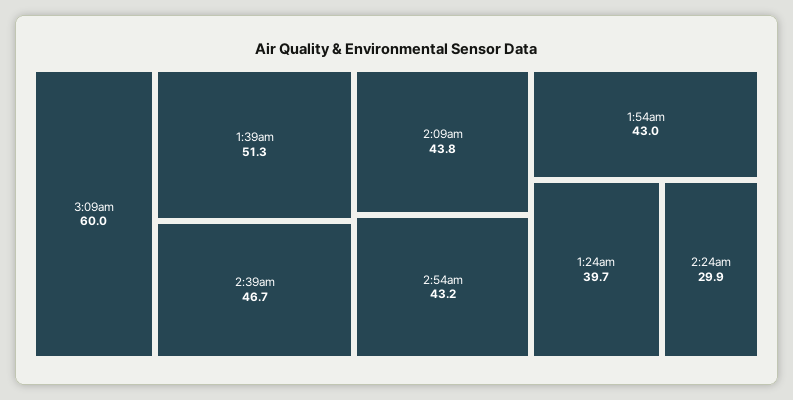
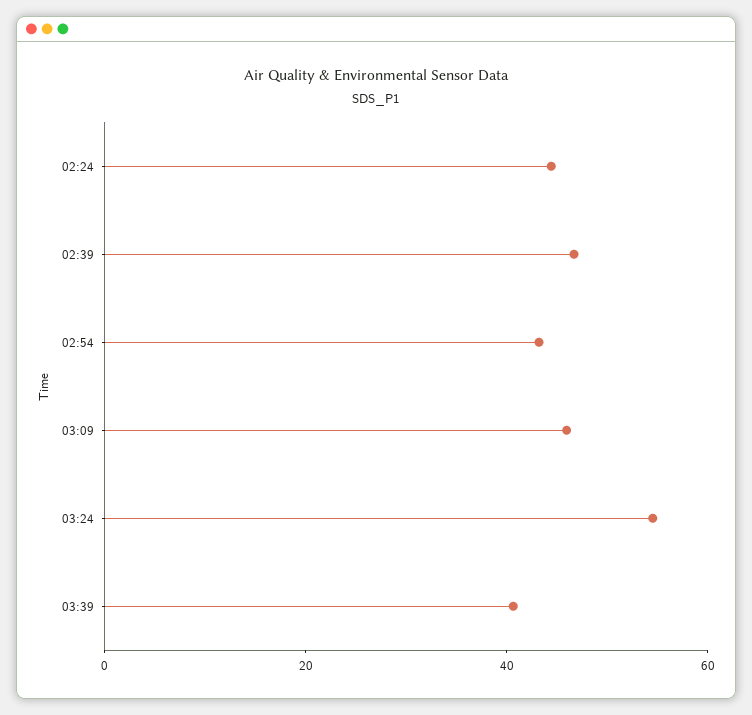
3:09am: 60 -> 45
1:39am: 51.3 -> none
2:09am: 43.8 -> none
1:54am: 43 -> none
1:24am: 39.7 -> none
2:24am: 29.9 -> 45
03:24: none -> 55
03:39: none -> 40

